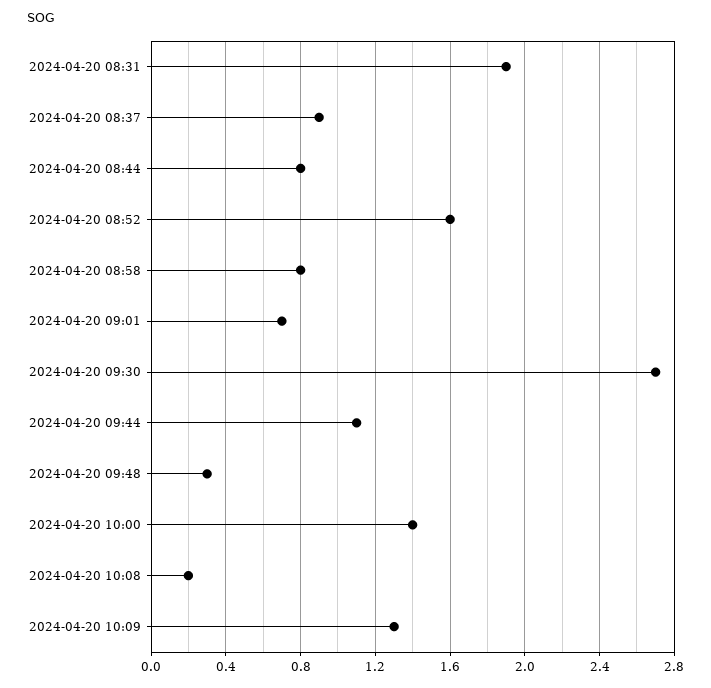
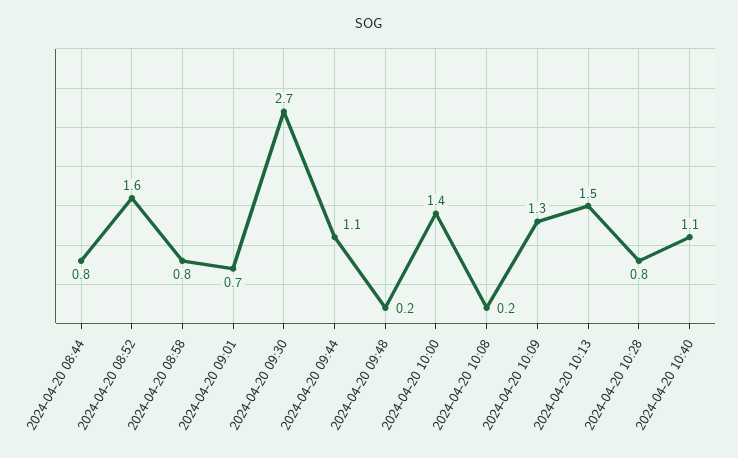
2024-04-20 08:31: 1.9 -> none
2024-04-20 08:37: 0.9 -> none
2024-04-20 09:48: 0.3 -> 0.2
2024-04-20 10:13: none -> 1.5
2024-04-20 10:28: none -> 0.8
2024-04-20 10:40: none -> 1.1

